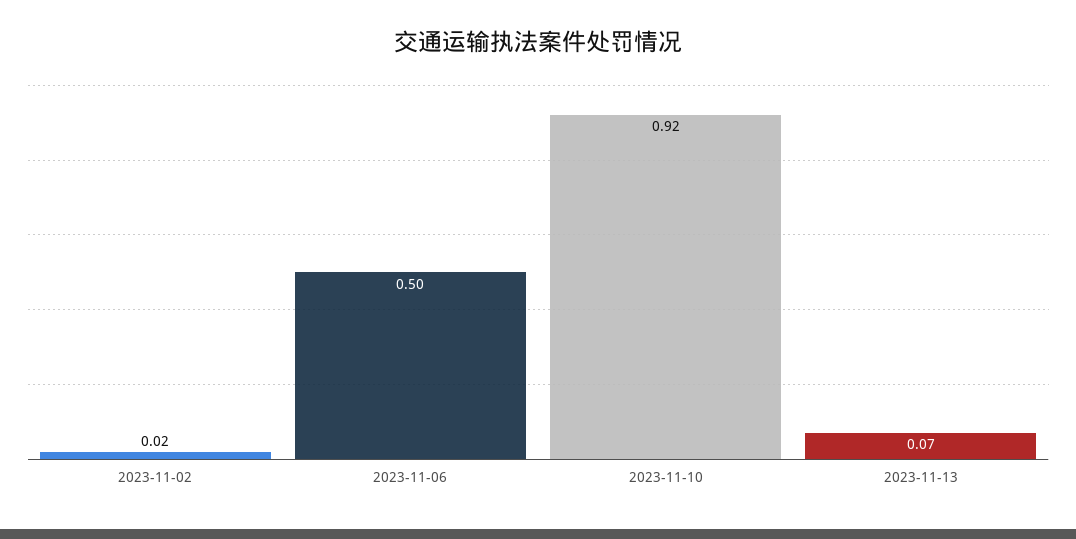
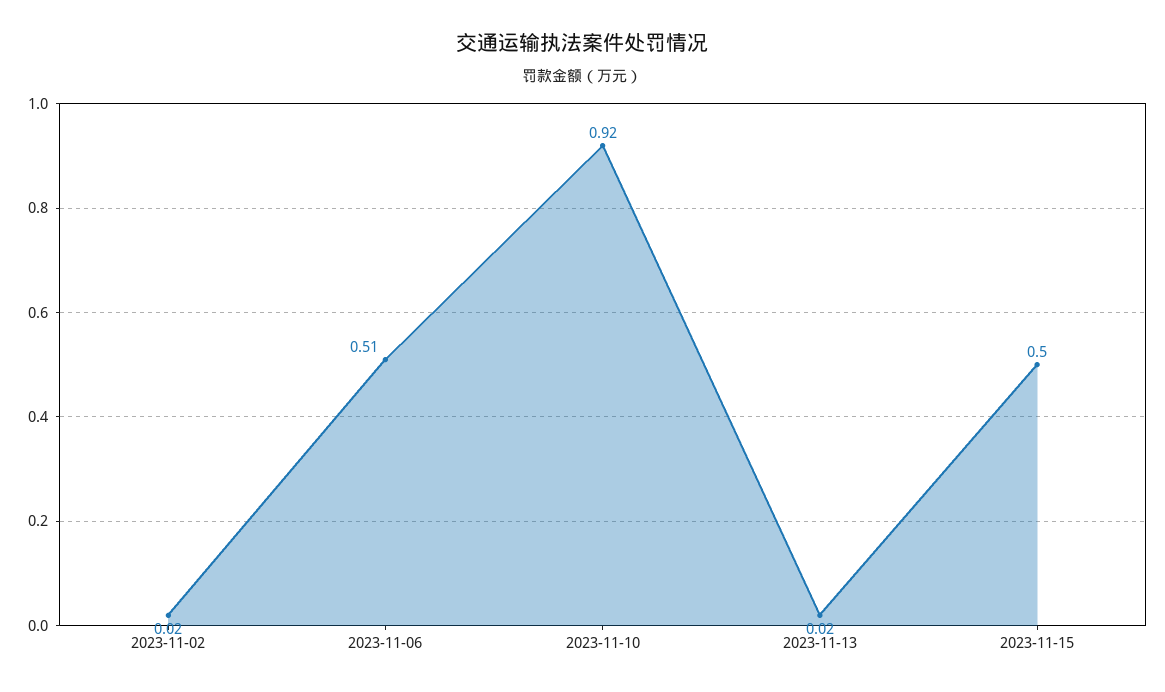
2023-11-06: 0.5 -> 0.51
2023-11-13: 0.07 -> 0.02
2023-11-15: none -> 0.5

